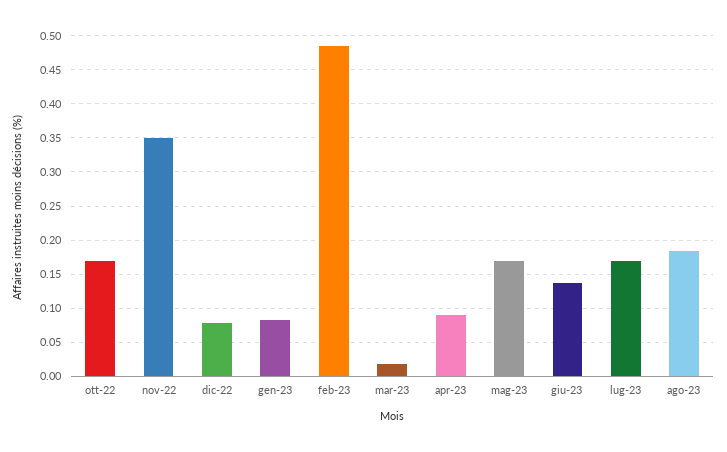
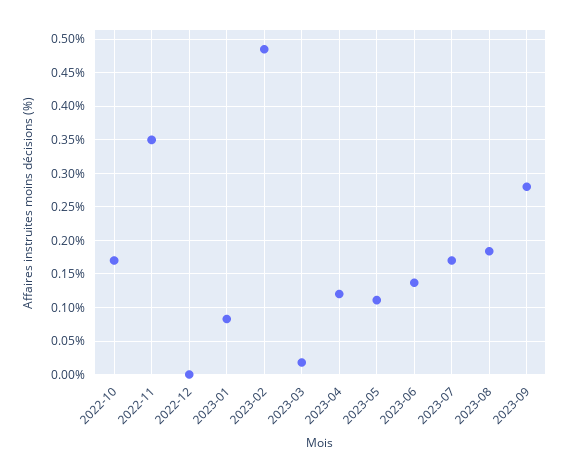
dic-22: 0.08 -> 0
apr-23: 0.09 -> 0.12
mag-23: 0.17 -> 0.11
2023-09: none -> 0.28

